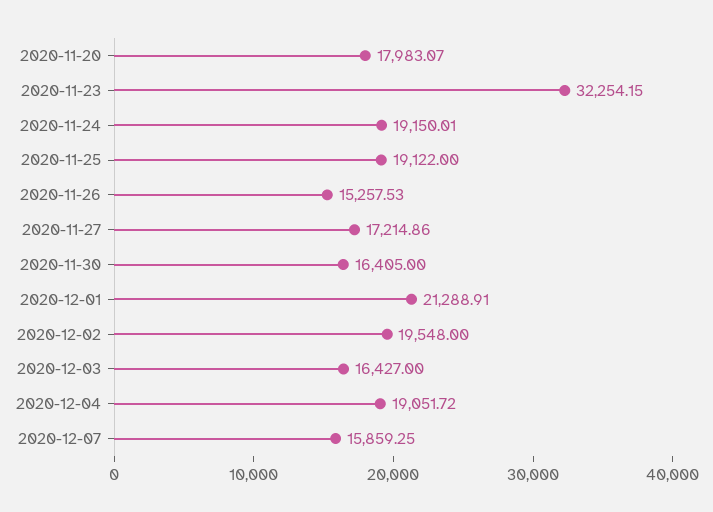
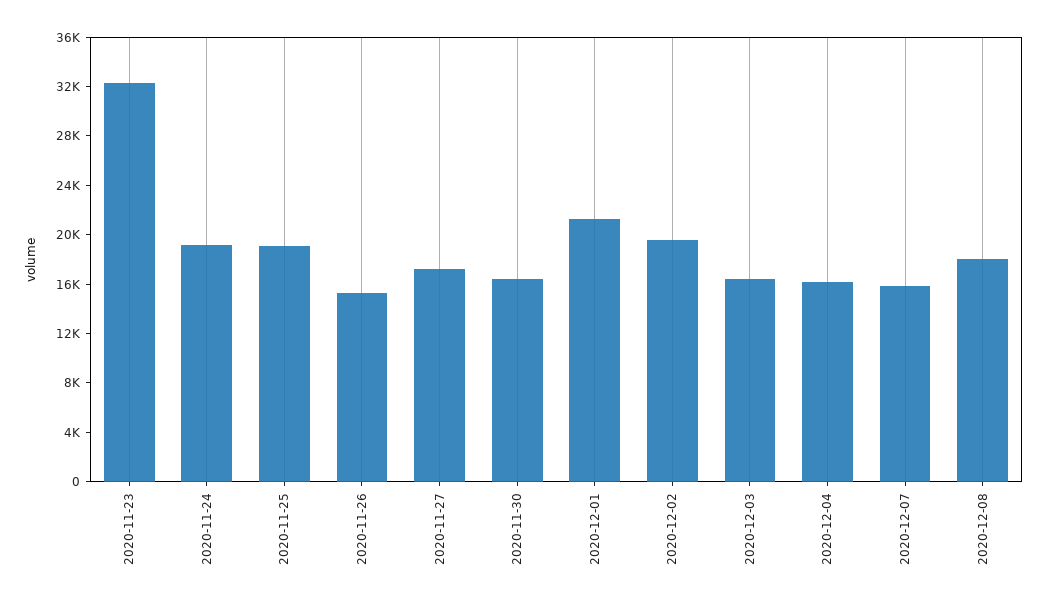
2020-11-20: 17983.07 -> none
2020-12-04: 19051.72 -> 16000
2020-12-08: none -> 18000

